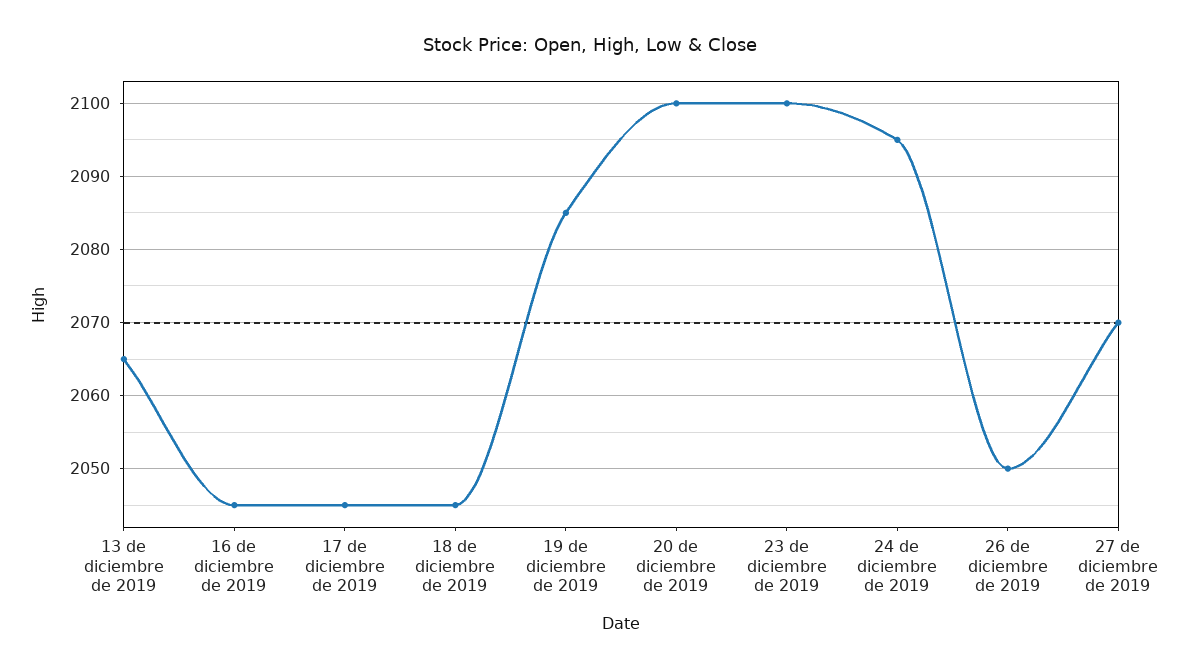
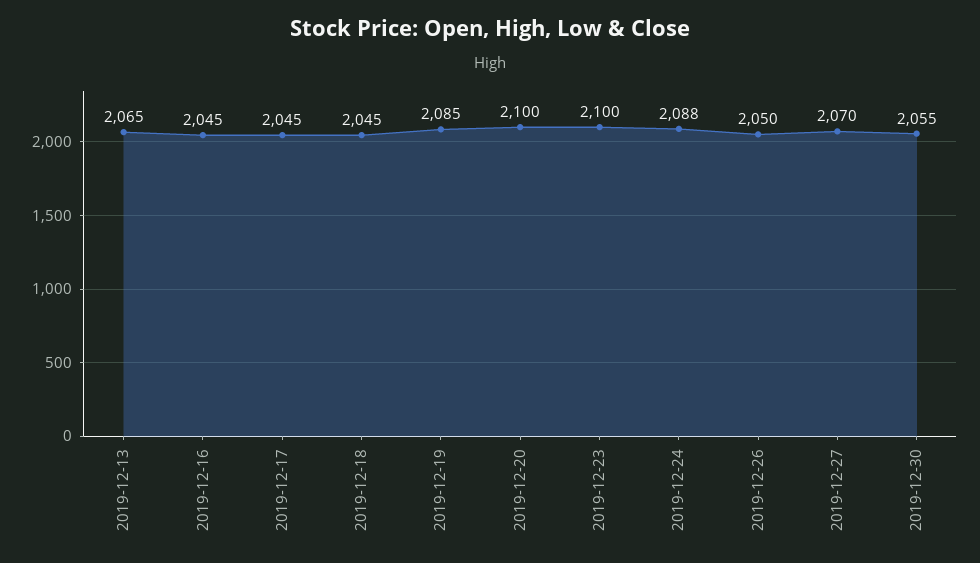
24 de diciembre de 2019: 2095 -> 2088
2019-12-30: none -> 2055

